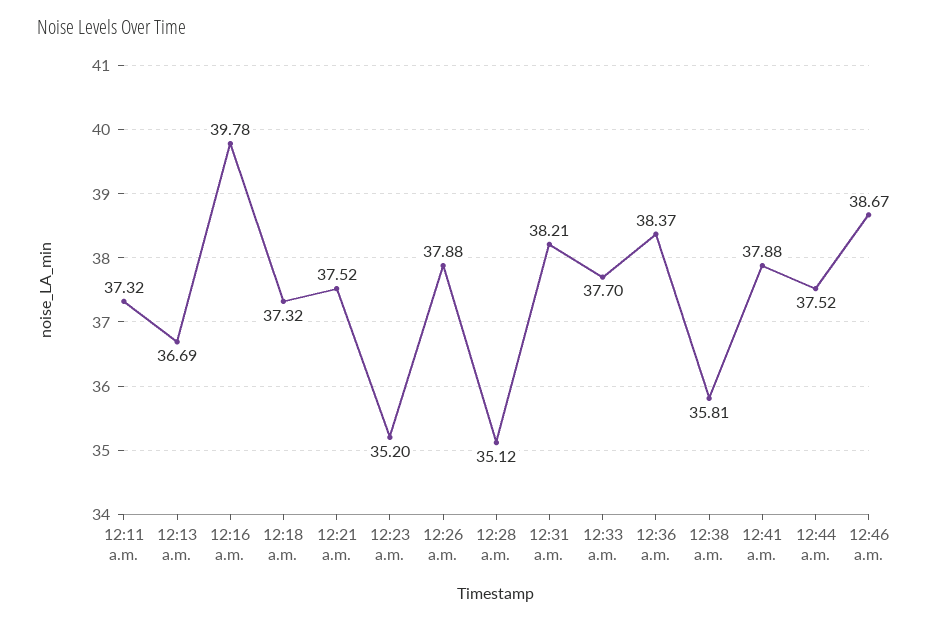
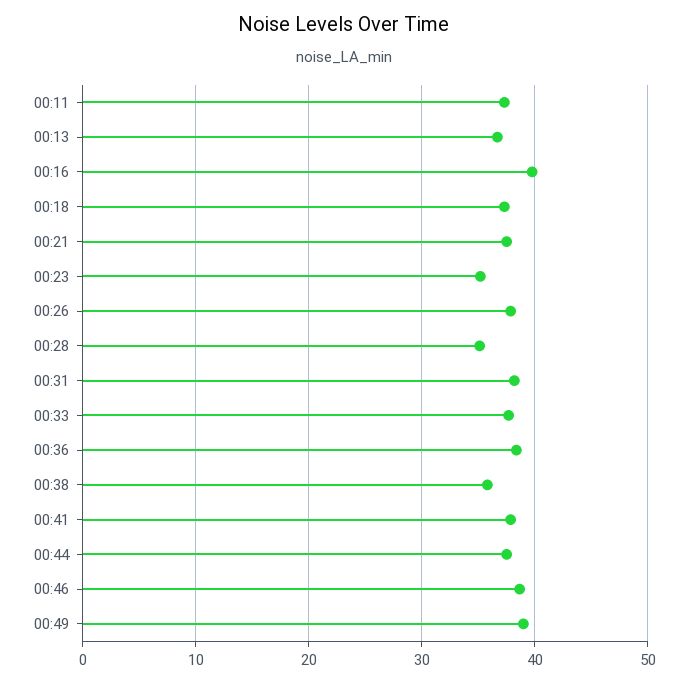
00:49: none -> 39

